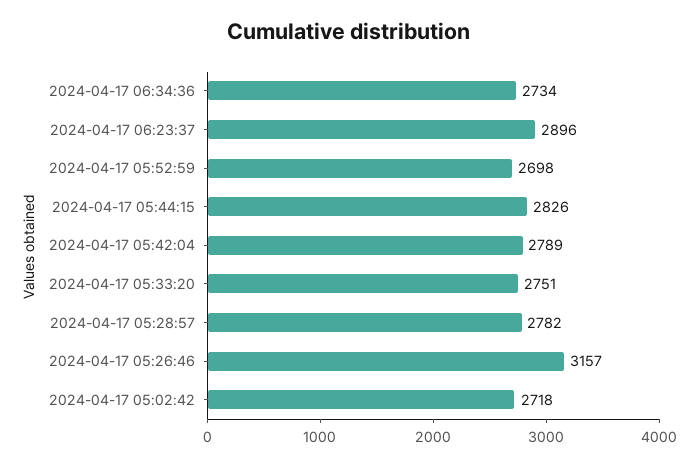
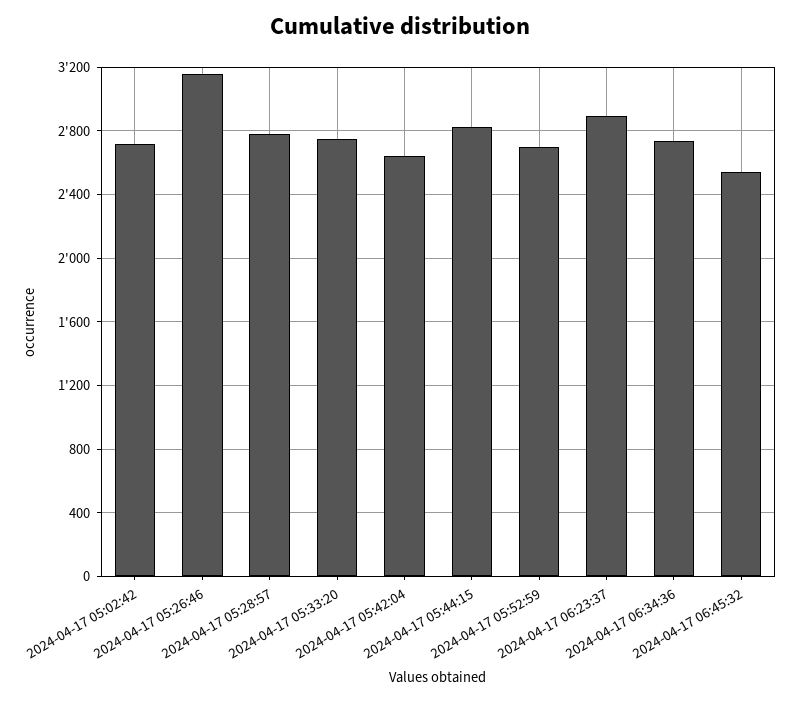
2024-04-17 05:42:04: 2789 -> 2650
2024-04-17 06:45:32: none -> 2550

